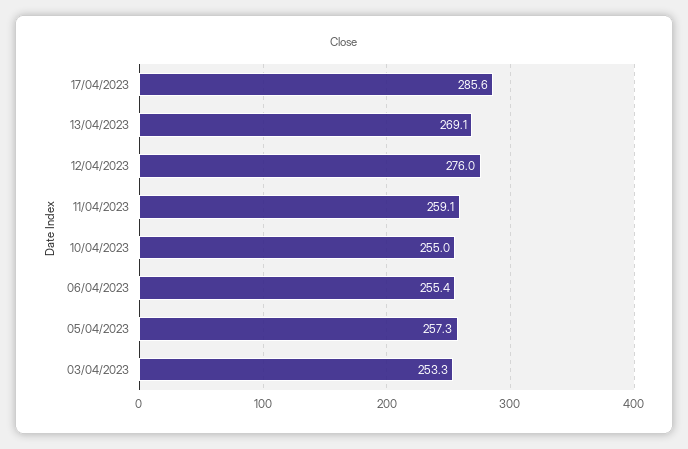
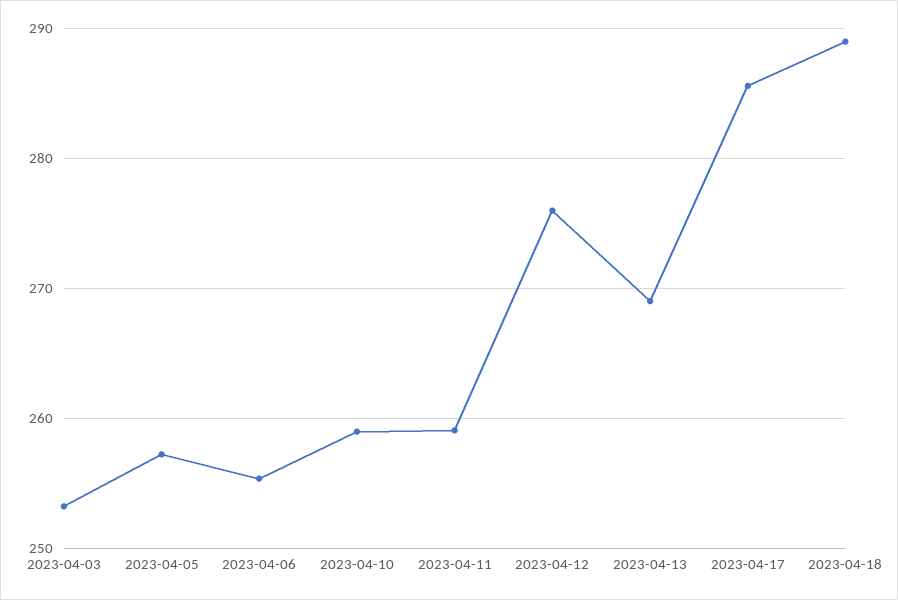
10/04/2023: 255 -> 259
2023-04-18: none -> 289

